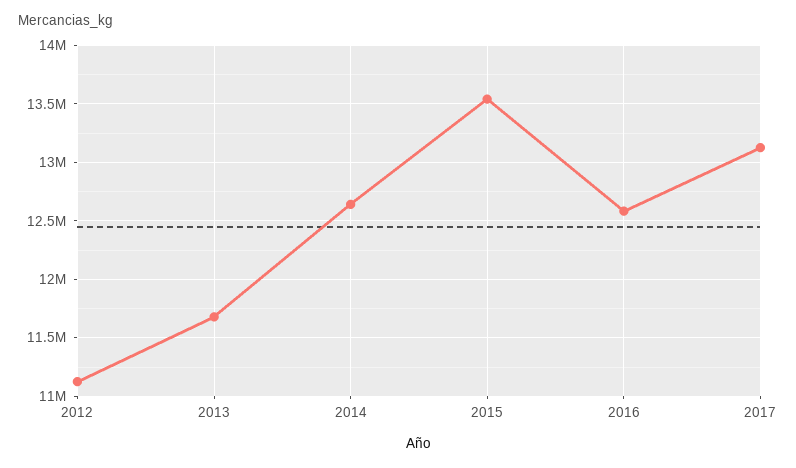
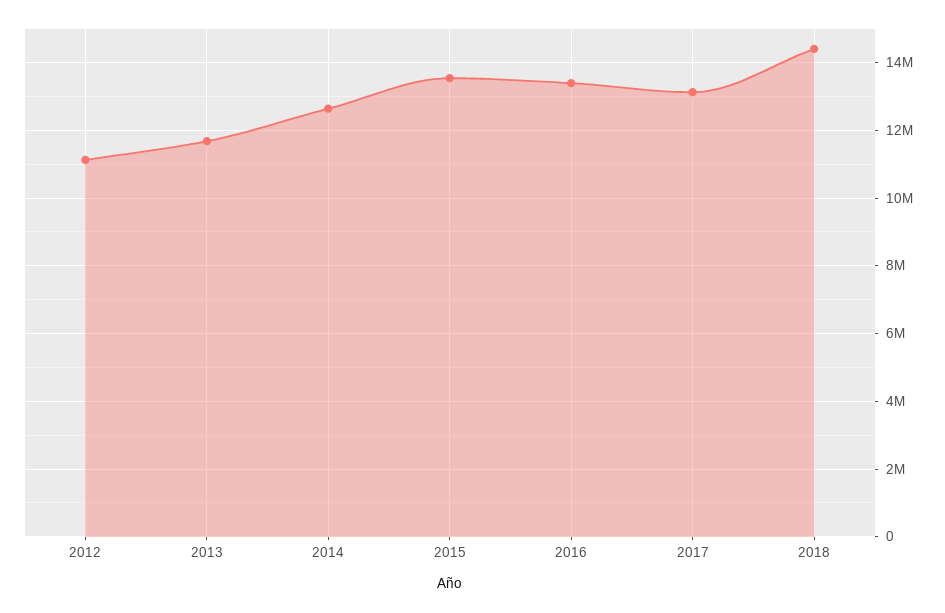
2016: 12600000 -> 13400000
2018: none -> 14400000

